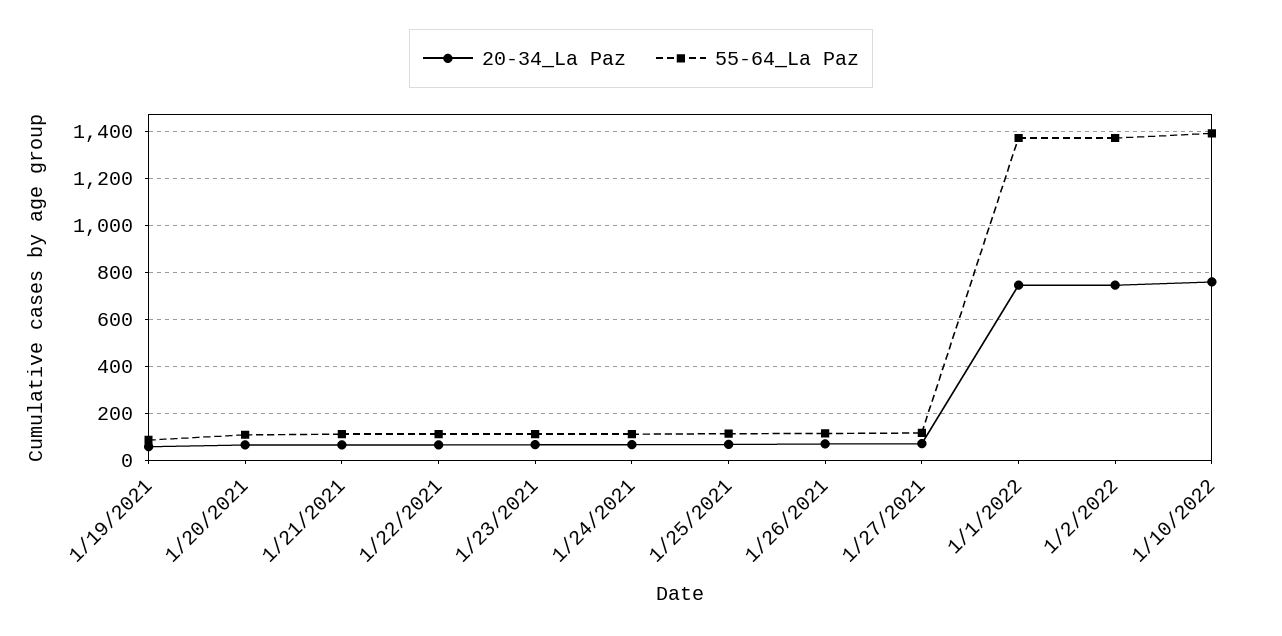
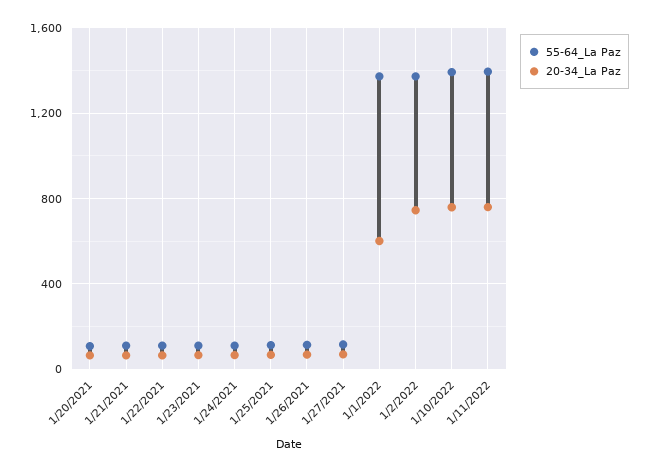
20-34_La Paz, 1/19/2021: 50 -> none
55-64_La Paz, 1/19/2021: 100 -> none
20-34_La Paz, 1/1/2022: 750 -> 600
55-64_La Paz, 1/11/2022: none -> 1400
20-34_La Paz, 1/11/2022: none -> 750

